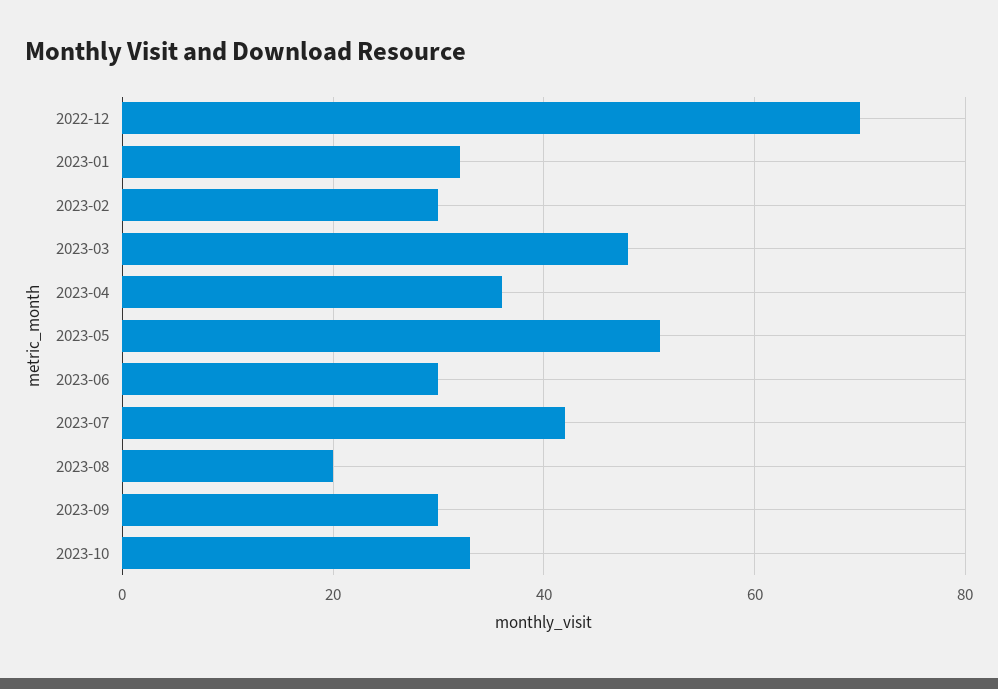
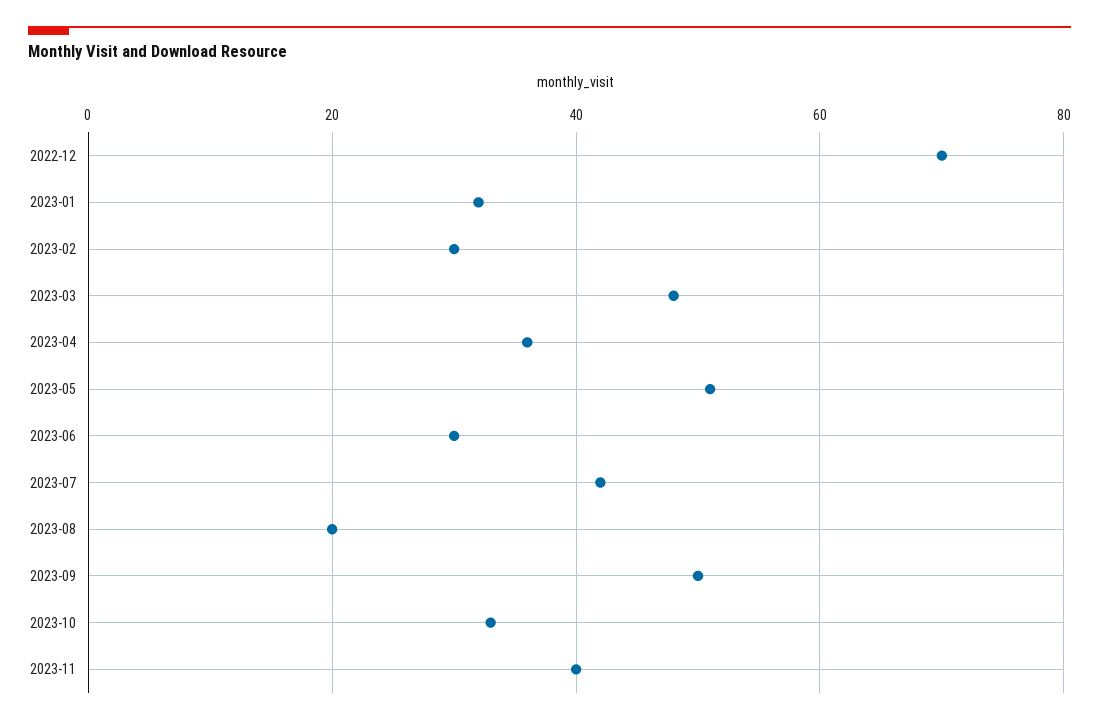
2023-09: 30 -> 50
2023-11: none -> 40

